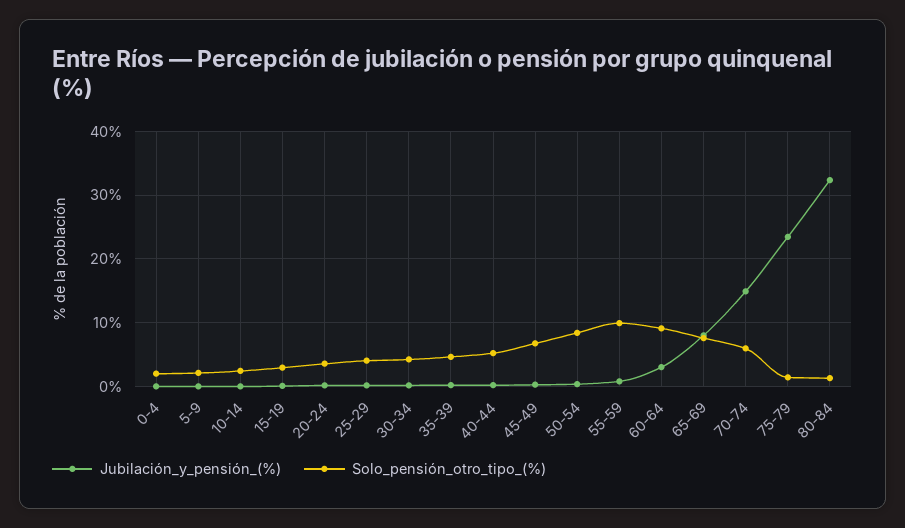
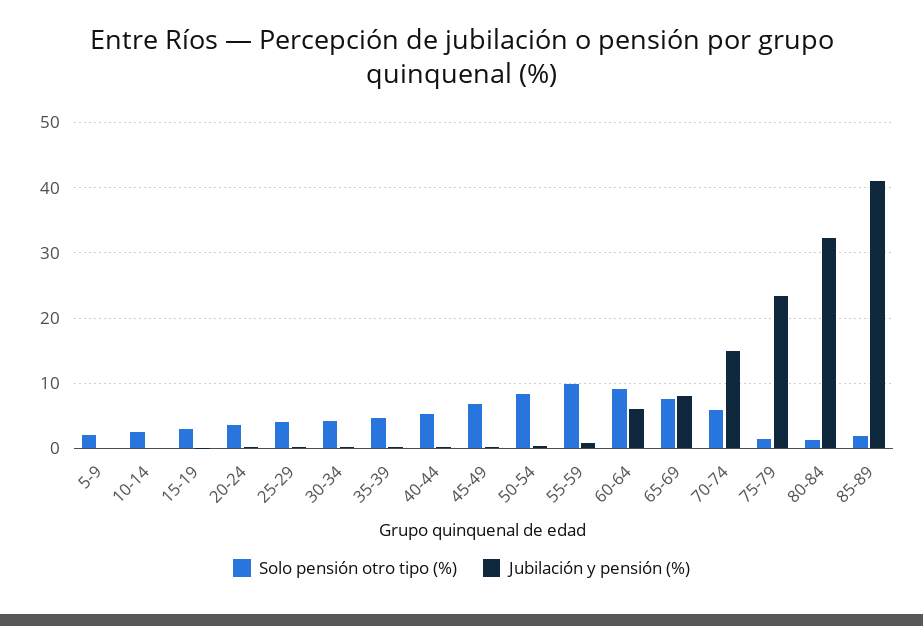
Jubilación_y_pensión_(%), 0-4: 0 -> none
Solo_pensión_otro_tipo_(%), 0-4: 2 -> none
Jubilación_y_pensión_(%), 60-64: 3 -> 6
Solo_pensión_otro_tipo_(%), 85-89: none -> 2
Jubilación_y_pensión_(%), 85-89: none -> 41

